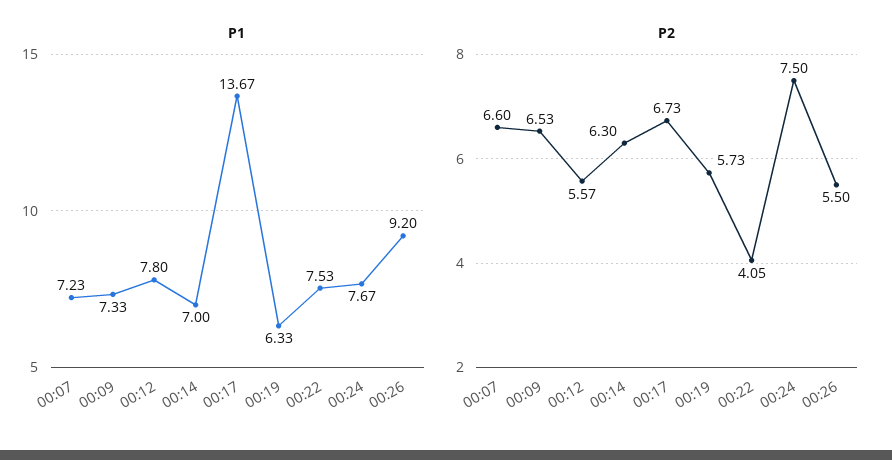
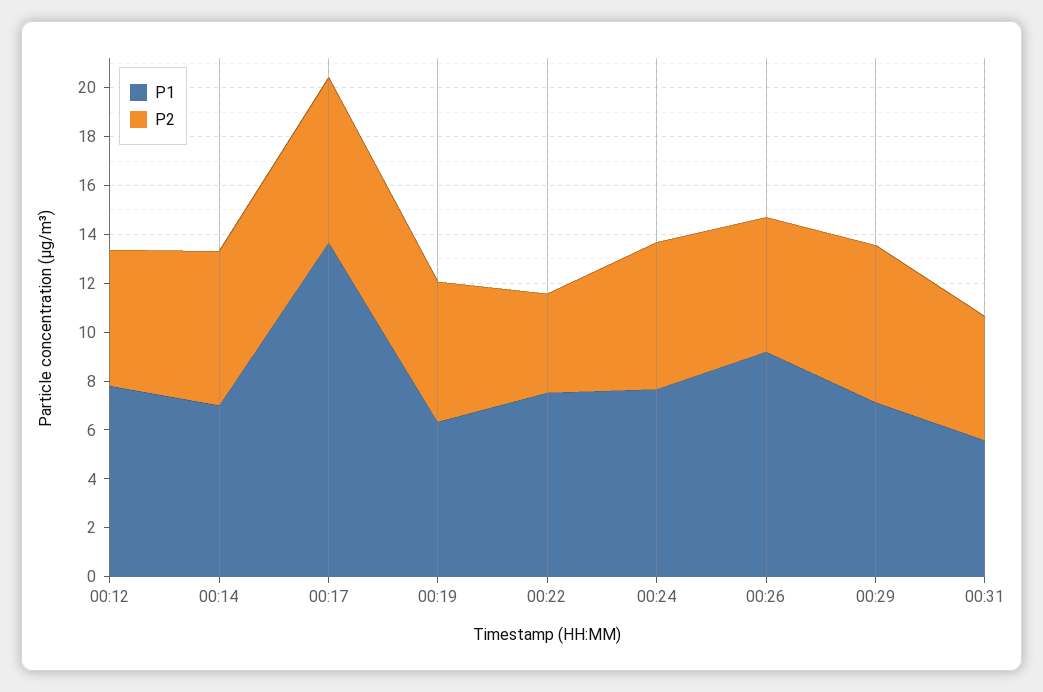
P1, 00:07: 7.23 -> none
P1, 00:09: 7.33 -> none
P2, 00:07: 6.6 -> none
P2, 00:09: 6.53 -> none
P2, 00:24: 7.5 -> 6
P1, 00:29: none -> 7
P2, 00:29: none -> 6.5
P1, 00:31: none -> 5.5
P2, 00:31: none -> 5

